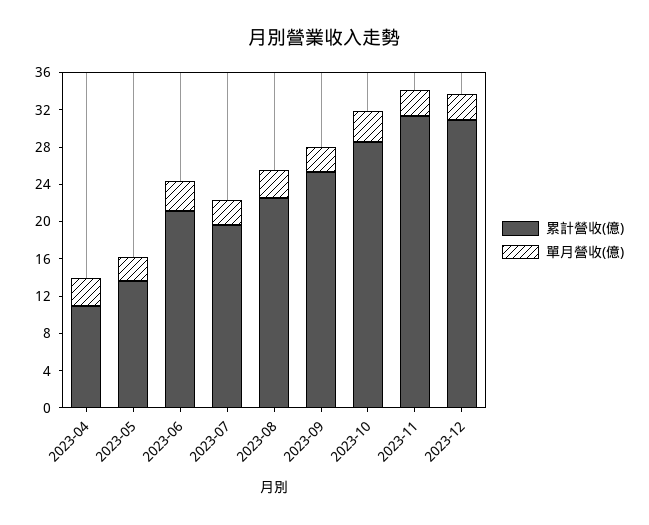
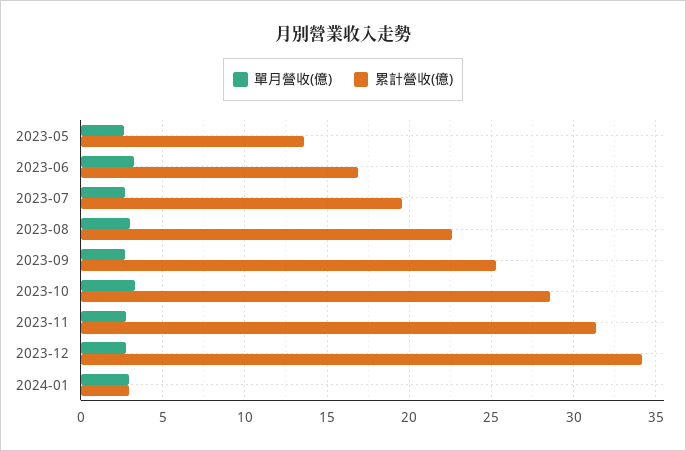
累計營收(億), 2023-04: 11 -> none
單月營收(億), 2023-04: 3 -> none
累計營收(億), 2023-06: 21 -> 17
累計營收(億), 2023-12: 31 -> 34
單月營收(億), 2024-01: none -> 3
累計營收(億), 2024-01: none -> 3

